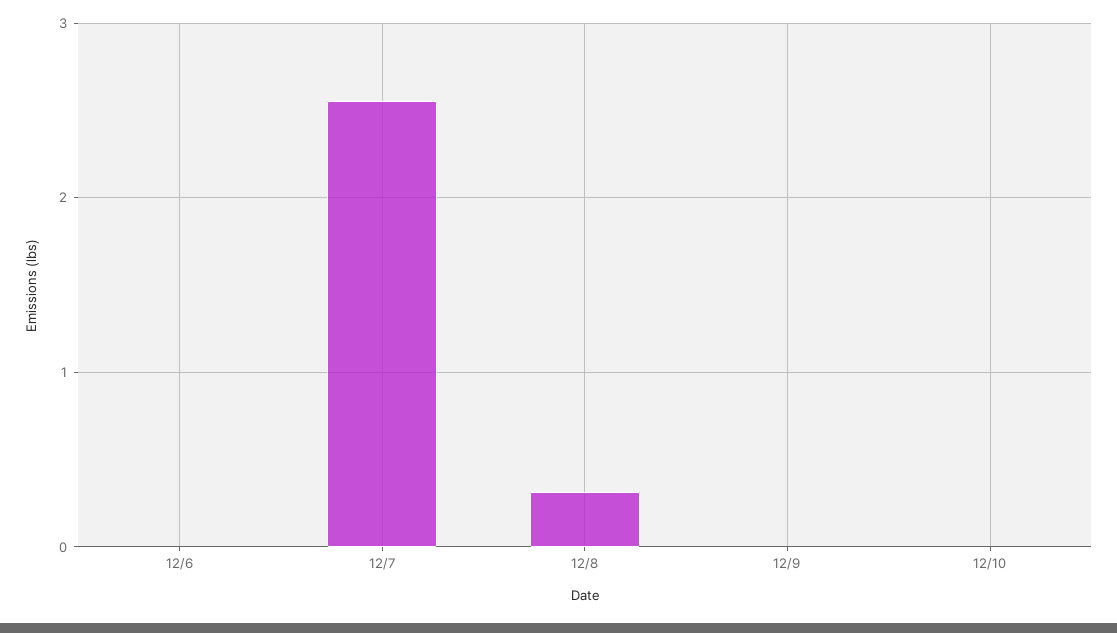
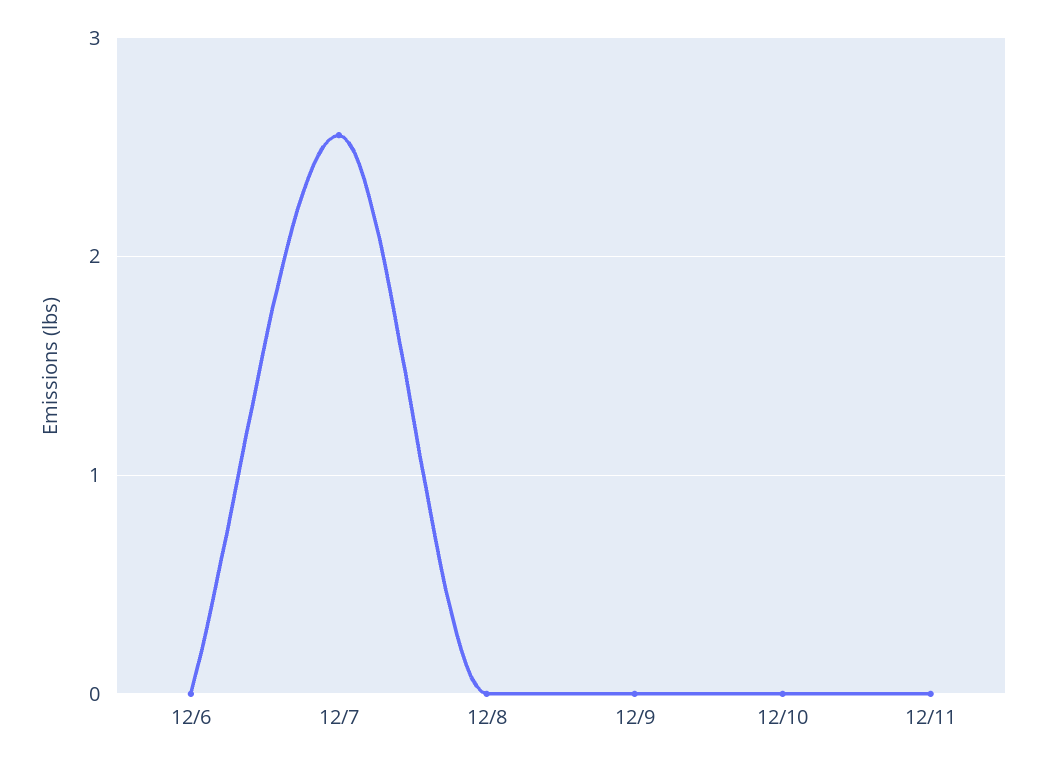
12/8: 0.3 -> 0
12/11: none -> 0

